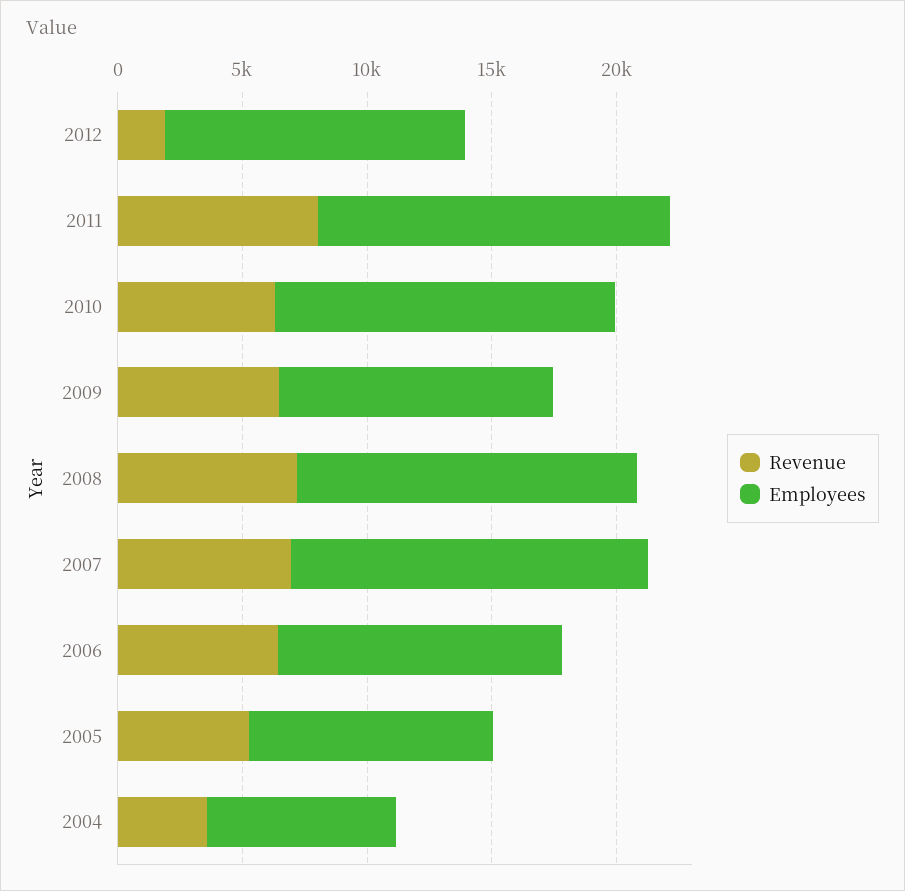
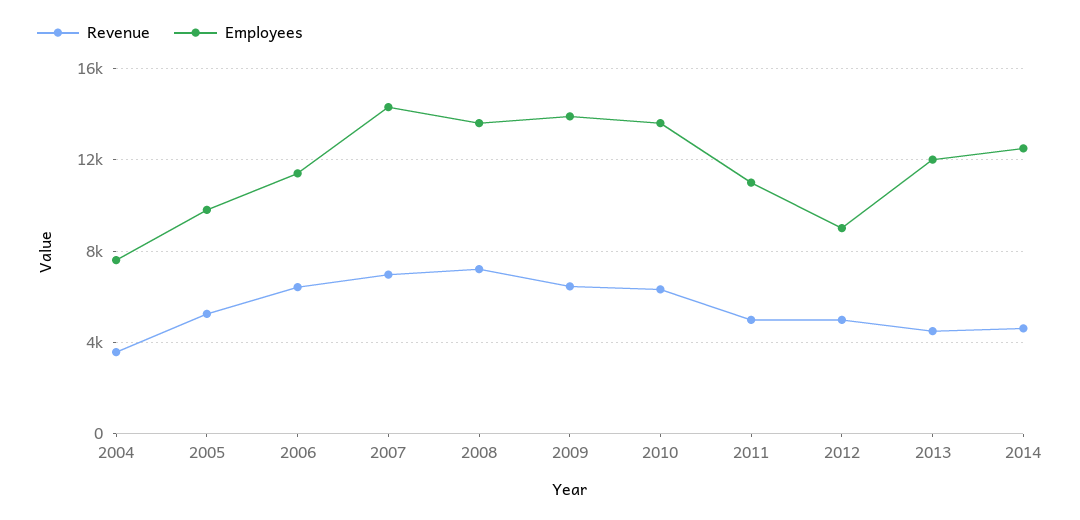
Revenue, 2012: 2000 -> 5000
Employees, 2012: 12000 -> 9000
Revenue, 2011: 8000 -> 5000
Employees, 2011: 14000 -> 11000
Employees, 2009: 11000 -> 14000
Revenue, 2013: none -> 4500
Employees, 2013: none -> 12000
Revenue, 2014: none -> 4500
Employees, 2014: none -> 12500

